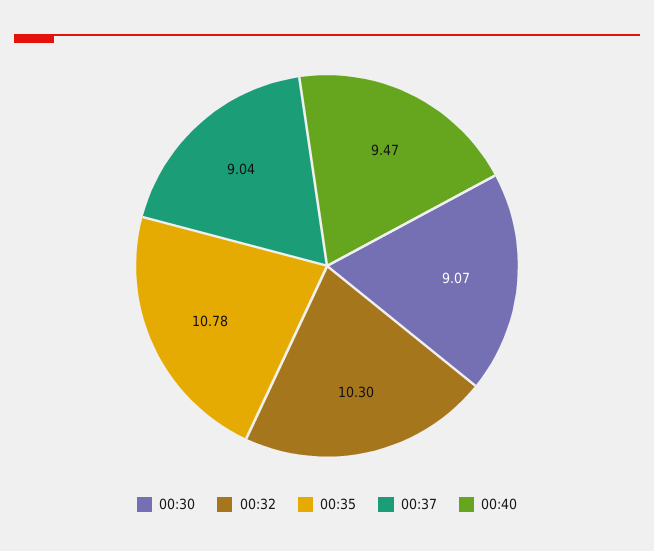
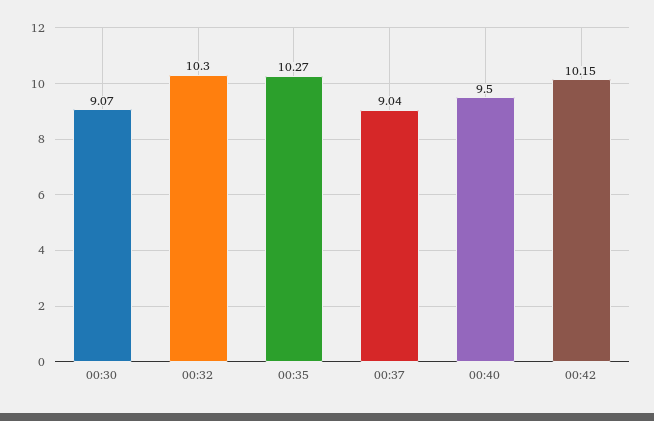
00:35: 10.78 -> 10.27
00:40: 9.47 -> 9.5
00:42: none -> 10.15

